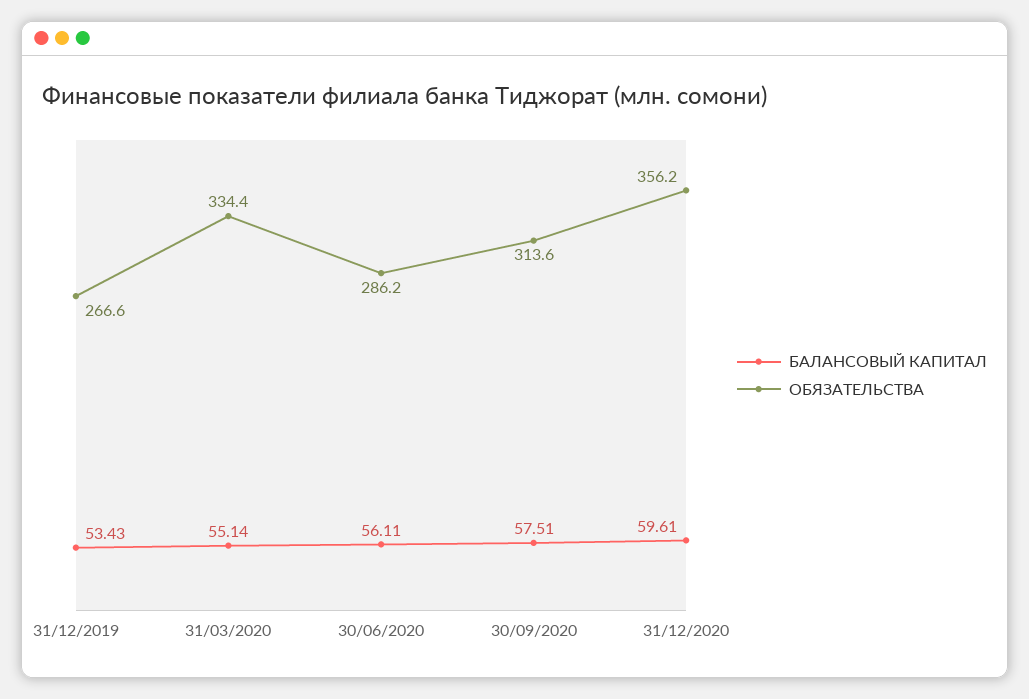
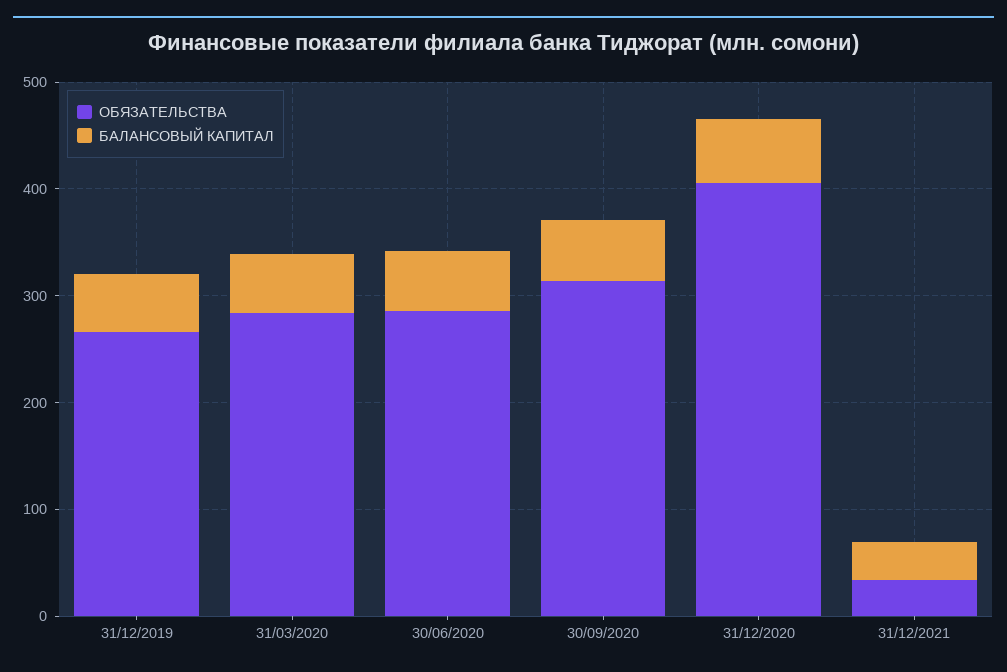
ОБЯЗАТЕЛЬСТВА, 31/03/2020: 334.4 -> 280
ОБЯЗАТЕЛЬСТВА, 31/12/2020: 356.2 -> 400
ОБЯЗАТЕЛЬСТВА, 31/12/2021: none -> 40
БАЛАНСОВЫЙ КАПИТАЛ, 31/12/2021: none -> 40

